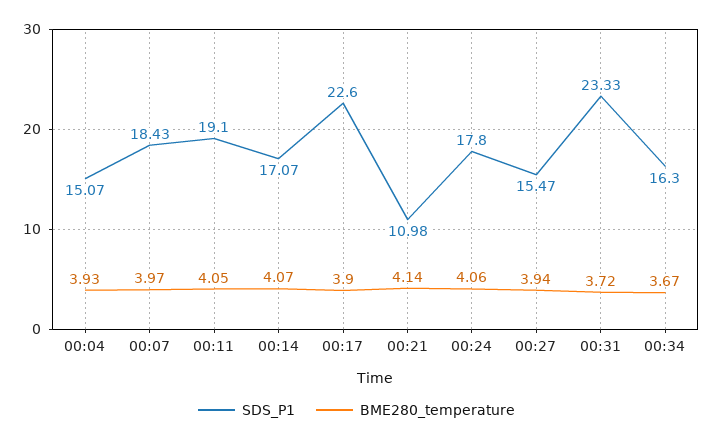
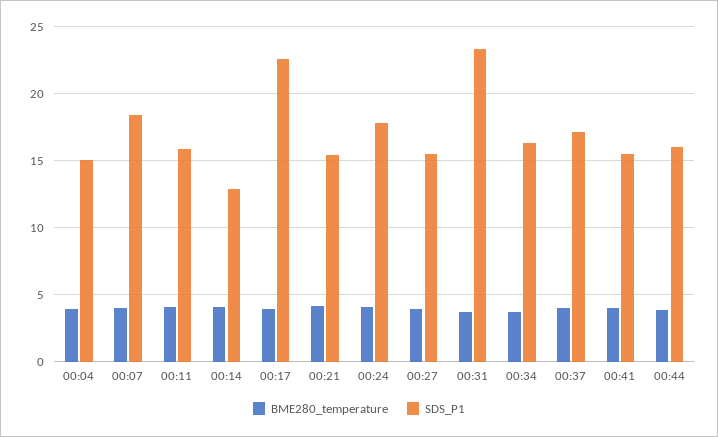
SDS_P1, 00:11: 19.1 -> 16
SDS_P1, 00:14: 17.07 -> 13
SDS_P1, 00:21: 10.98 -> 15.5
BME280_temperature, 00:37: none -> 4
SDS_P1, 00:37: none -> 17
BME280_temperature, 00:41: none -> 4
SDS_P1, 00:41: none -> 15.5
BME280_temperature, 00:44: none -> 4
SDS_P1, 00:44: none -> 16

